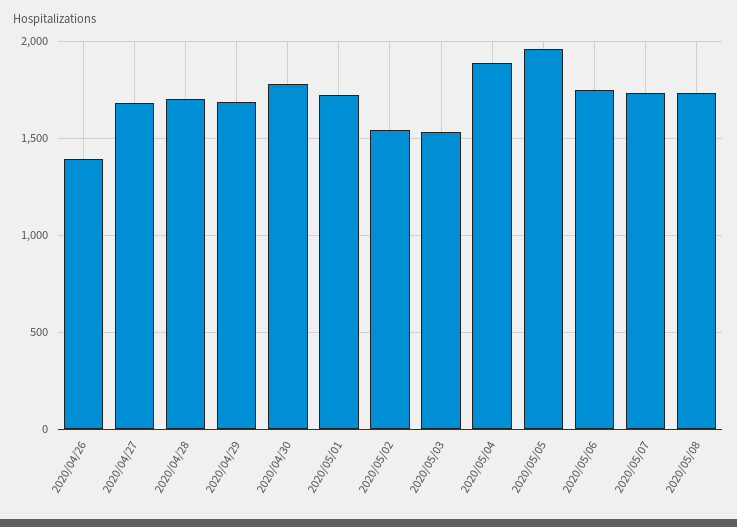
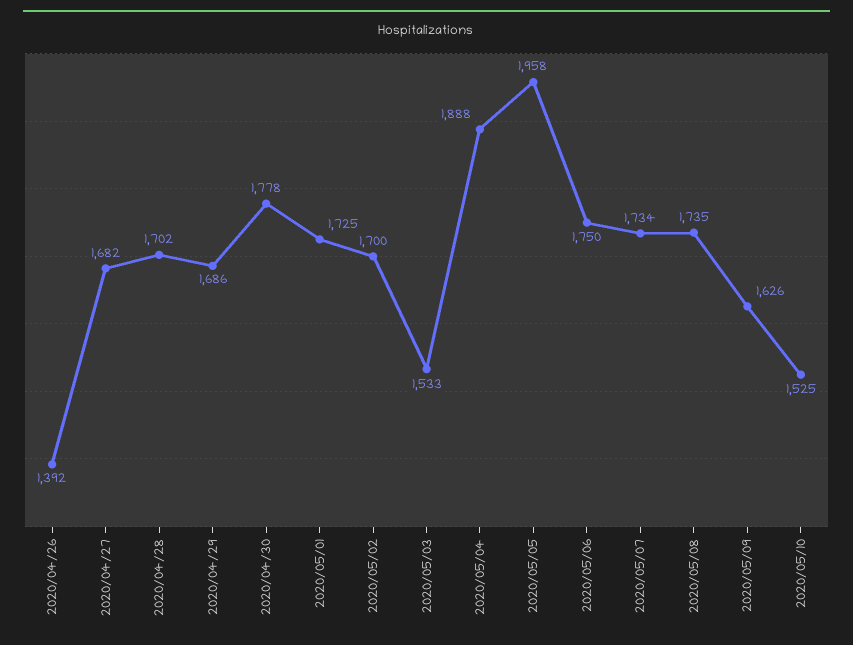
2020/05/02: 1550 -> 1700
2020/05/09: none -> 1626
2020/05/10: none -> 1525

